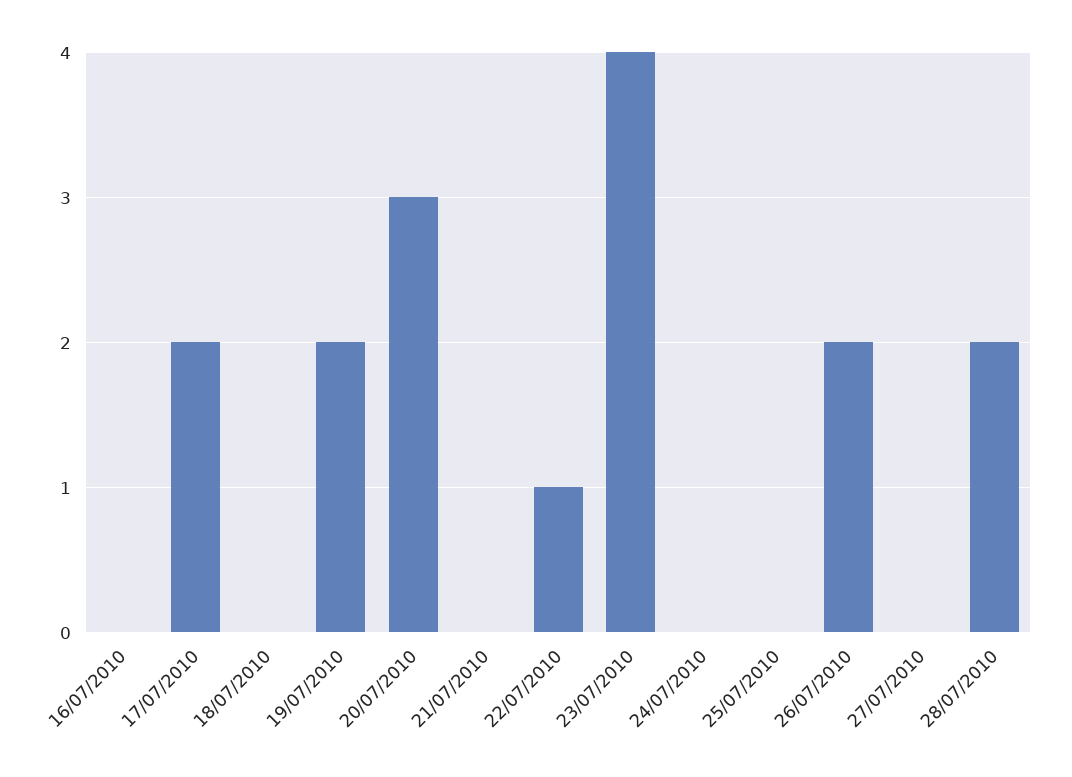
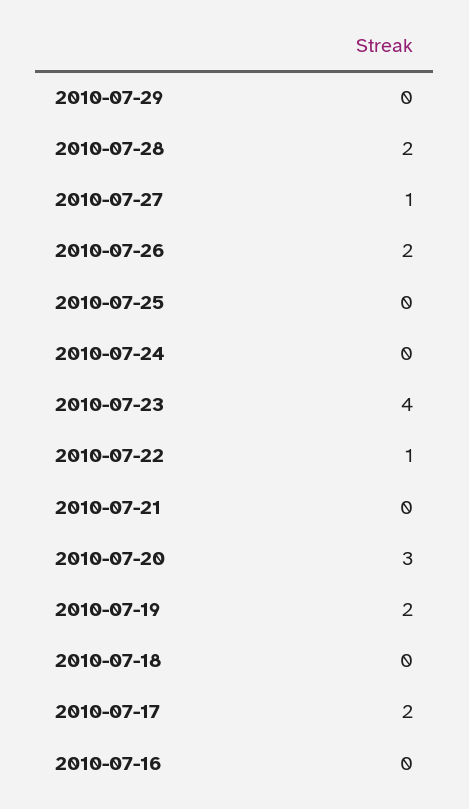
27/07/2010: 0 -> 1
2010-07-29: none -> 0

